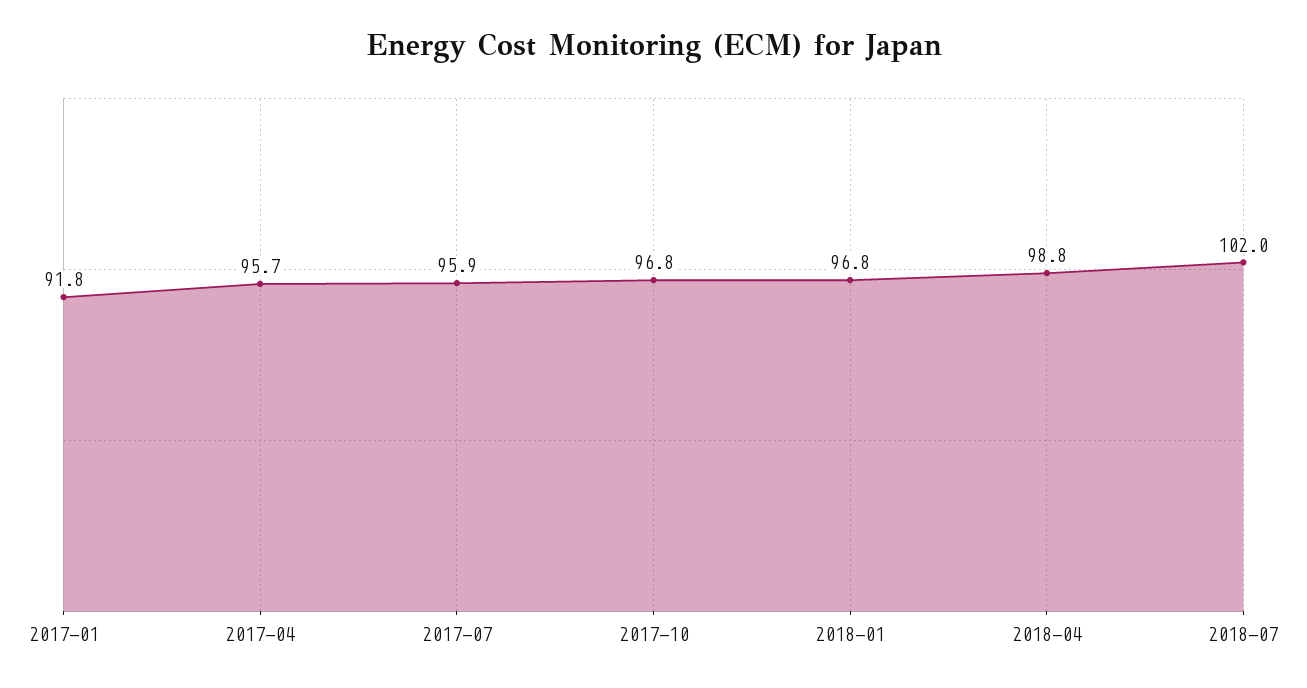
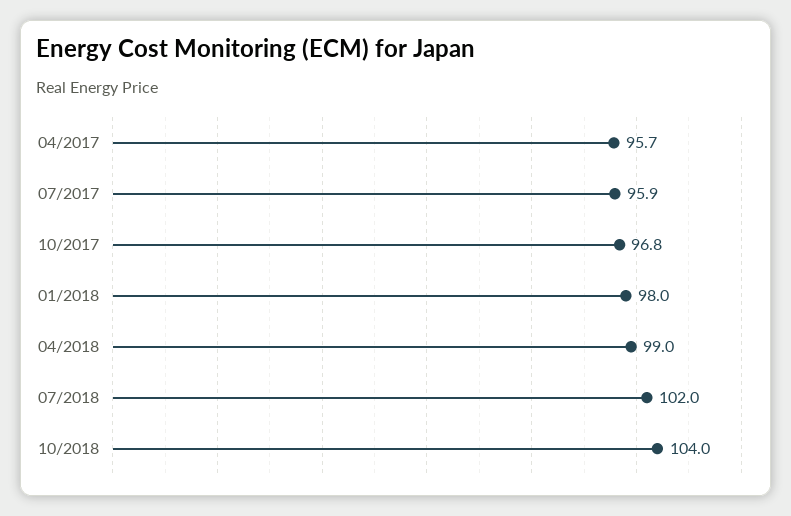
2017-01: 91.8 -> none
2018-01: 96.8 -> 98
2018-04: 98.8 -> 99
10/2018: none -> 104

